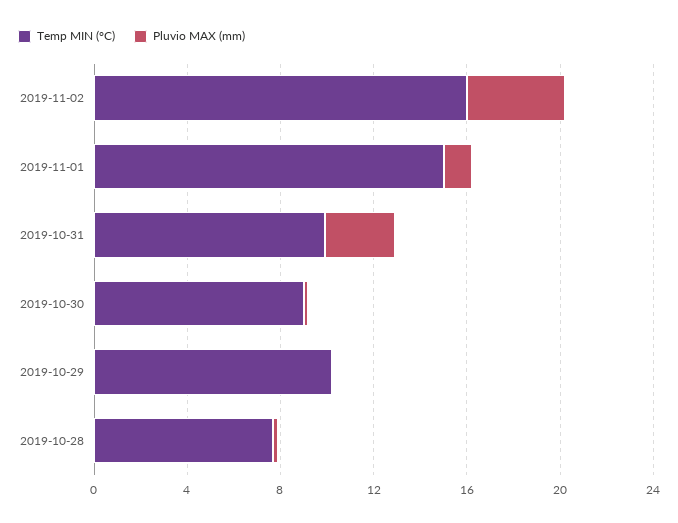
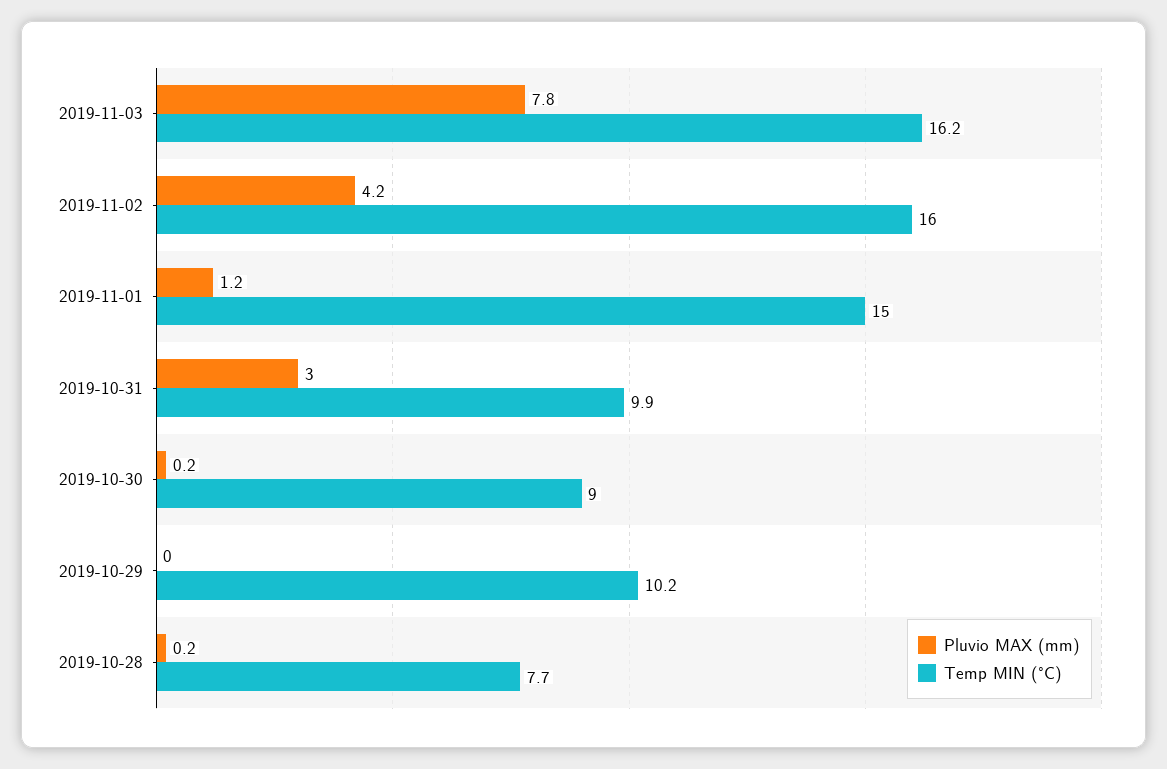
Pluvio MAX (mm), 2019-11-03: none -> 7.8
Temp MIN (°C), 2019-11-03: none -> 16.2

